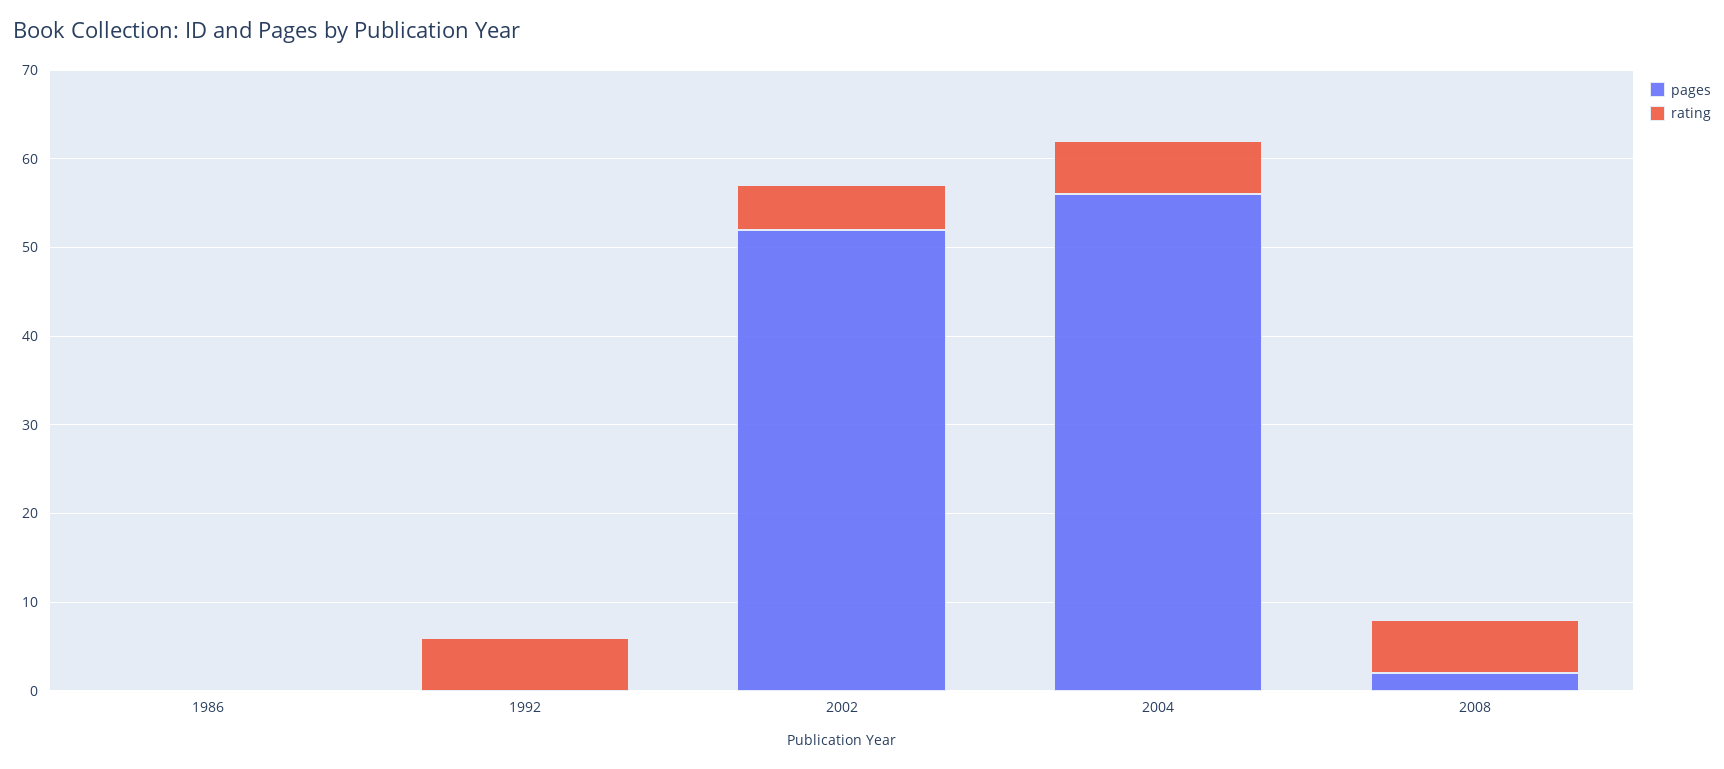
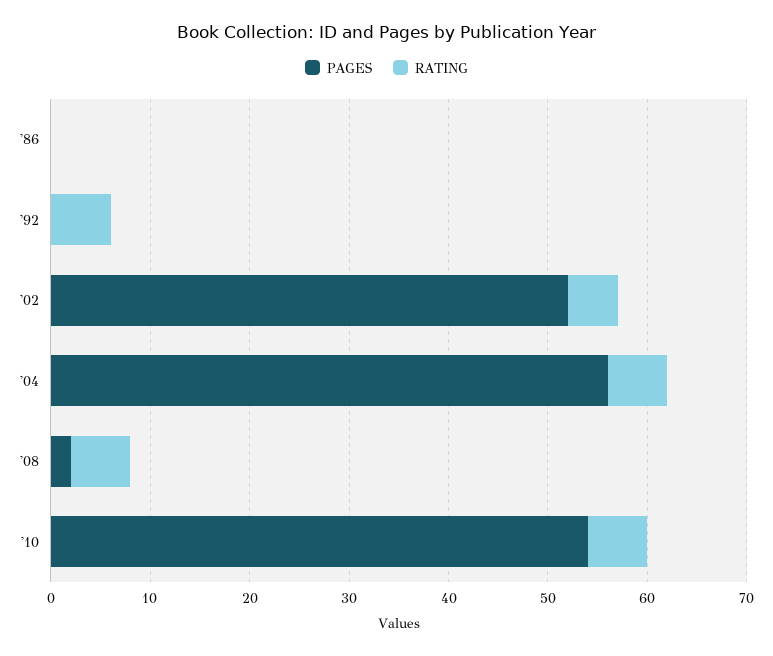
pages, '10: none -> 54
rating, '10: none -> 6

